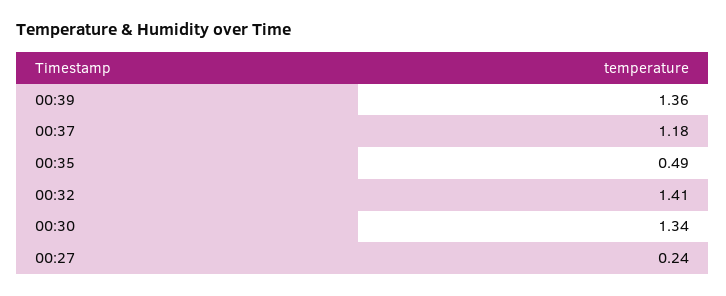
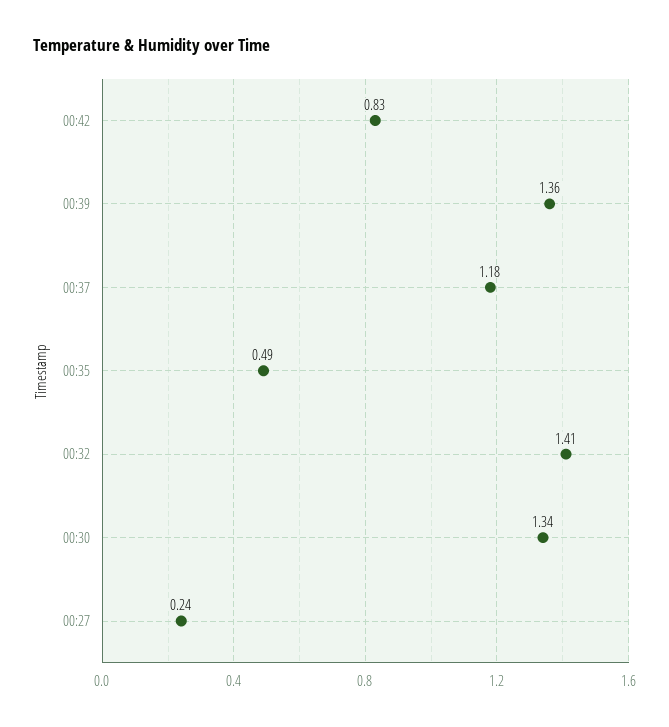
00:42: none -> 0.83

